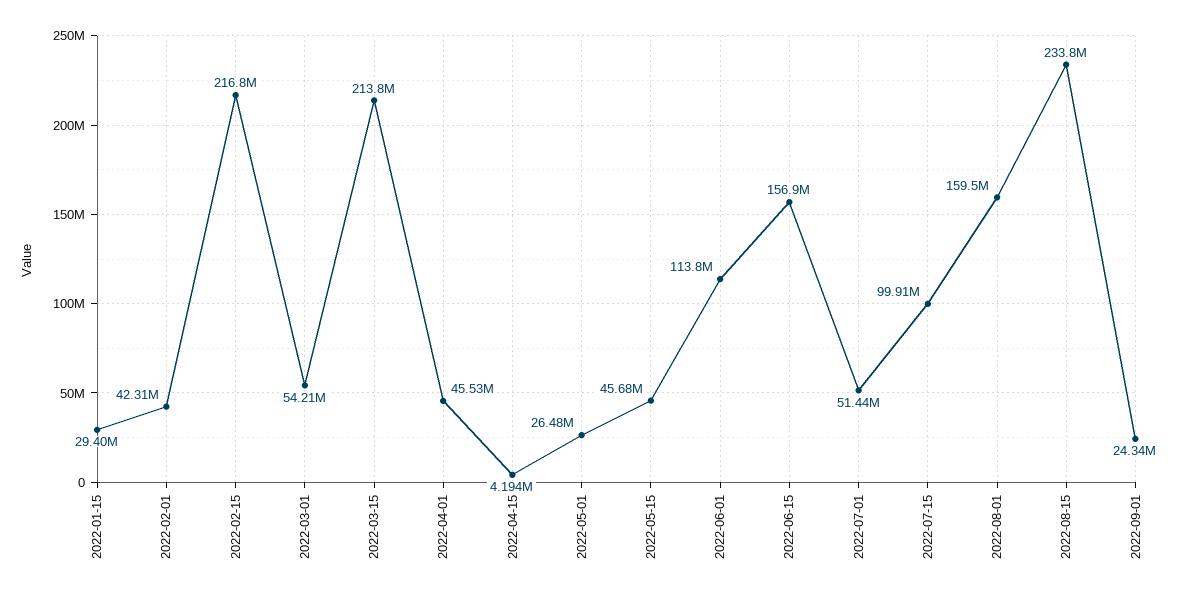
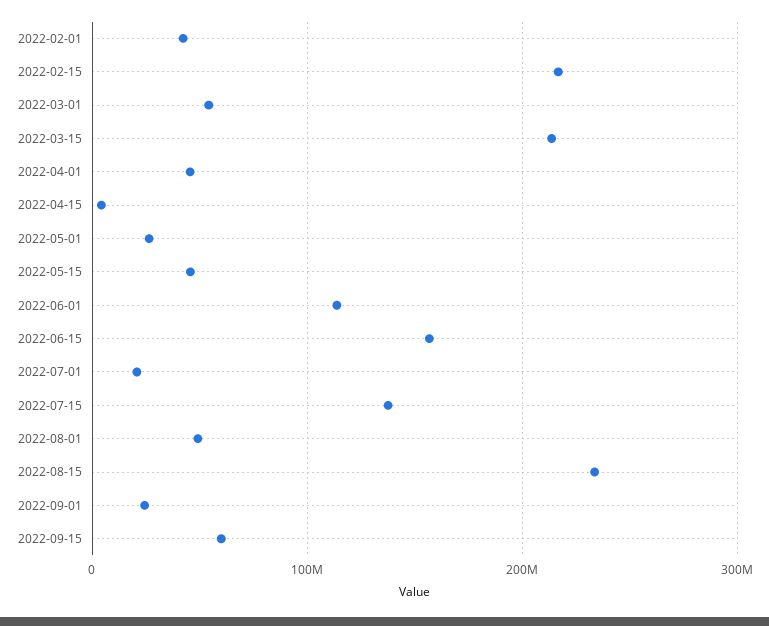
2022-01-15: 29400000 -> none
2022-07-01: 51440000 -> 20000000
2022-07-15: 99910000 -> 140000000
2022-08-01: 159500000 -> 50000000
2022-09-15: none -> 60000000

